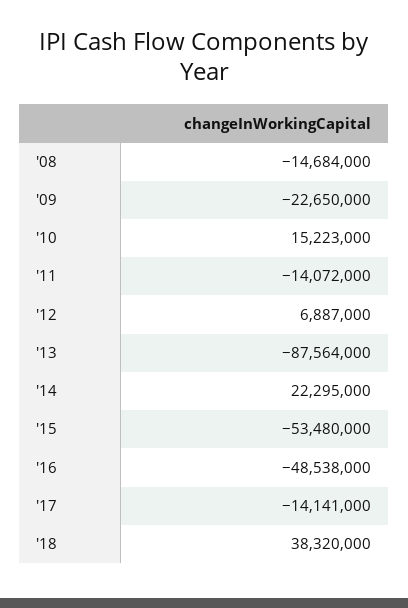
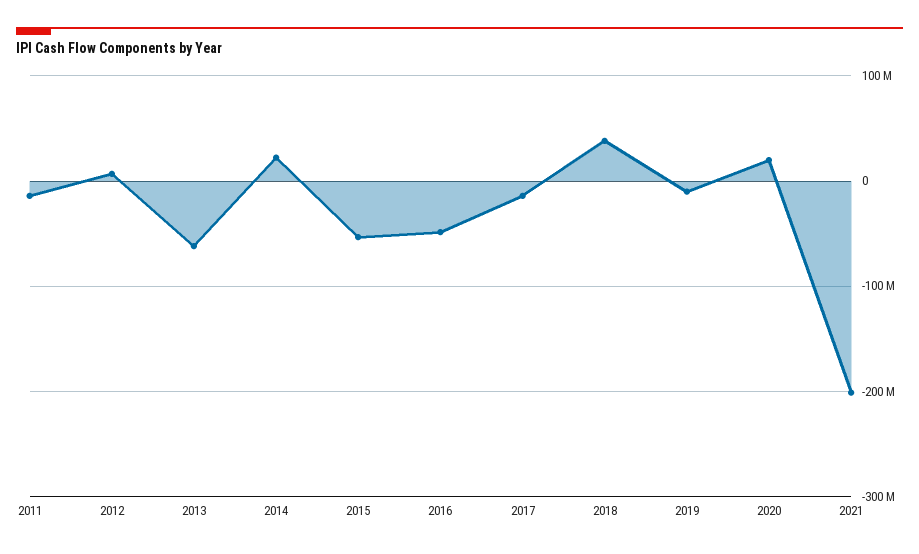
'08: -14684000 -> none
'09: -22650000 -> none
'10: 15223000 -> none
'13: -87564000 -> -60000000
2019: none -> -10000000
2020: none -> 20000000
2021: none -> -200000000

